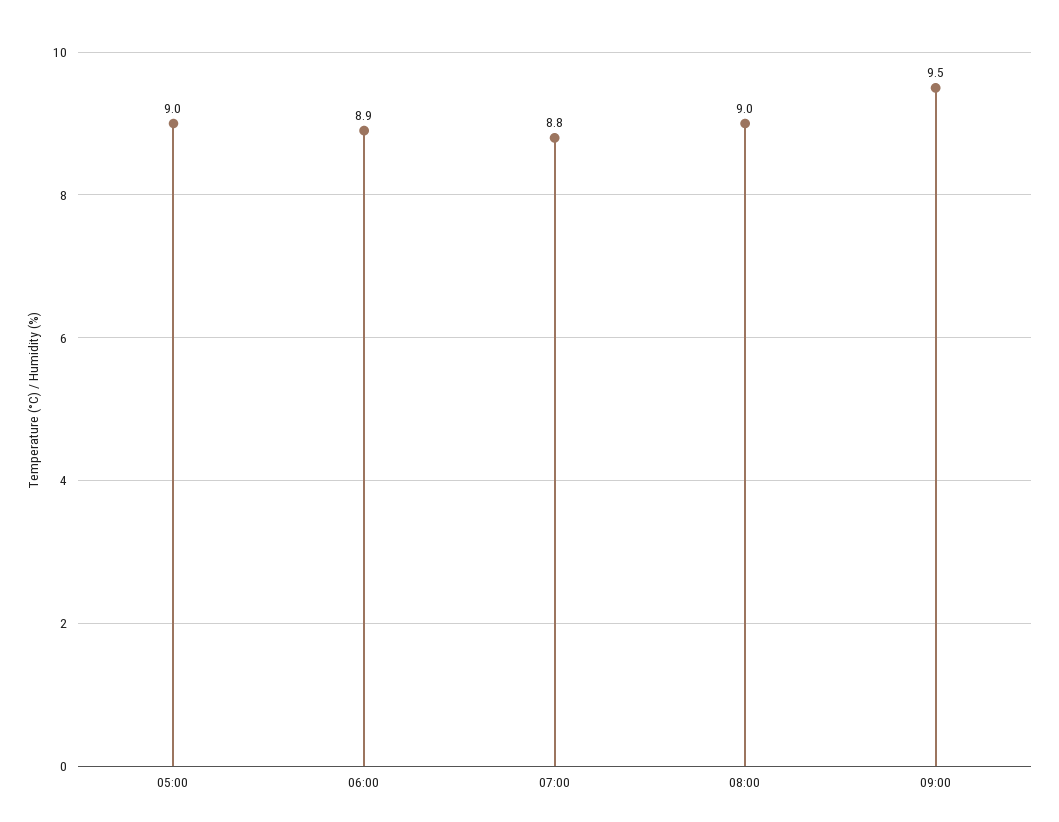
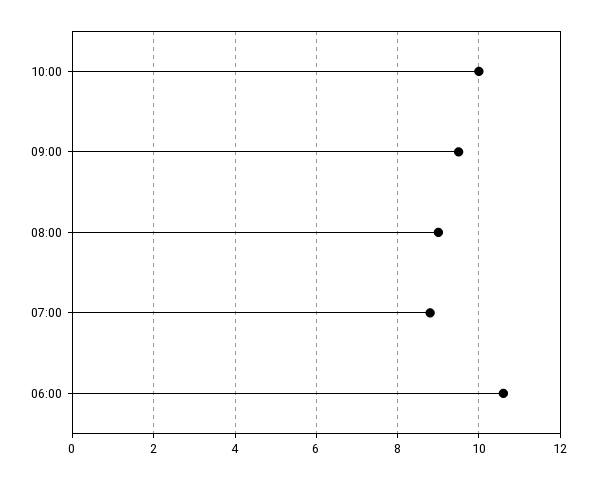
05:00: 9 -> none
06:00: 8.9 -> 10.5
10:00: none -> 10

